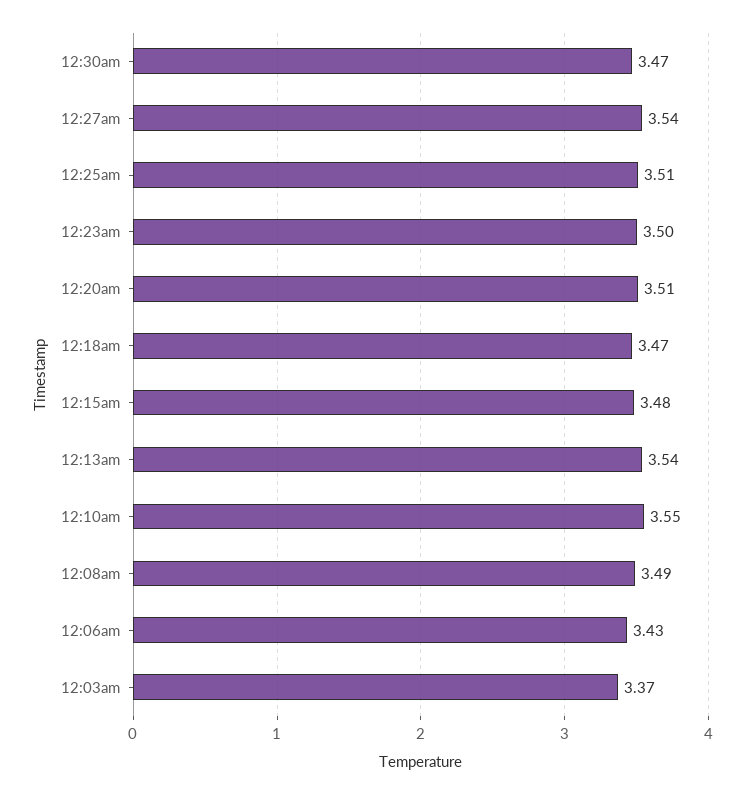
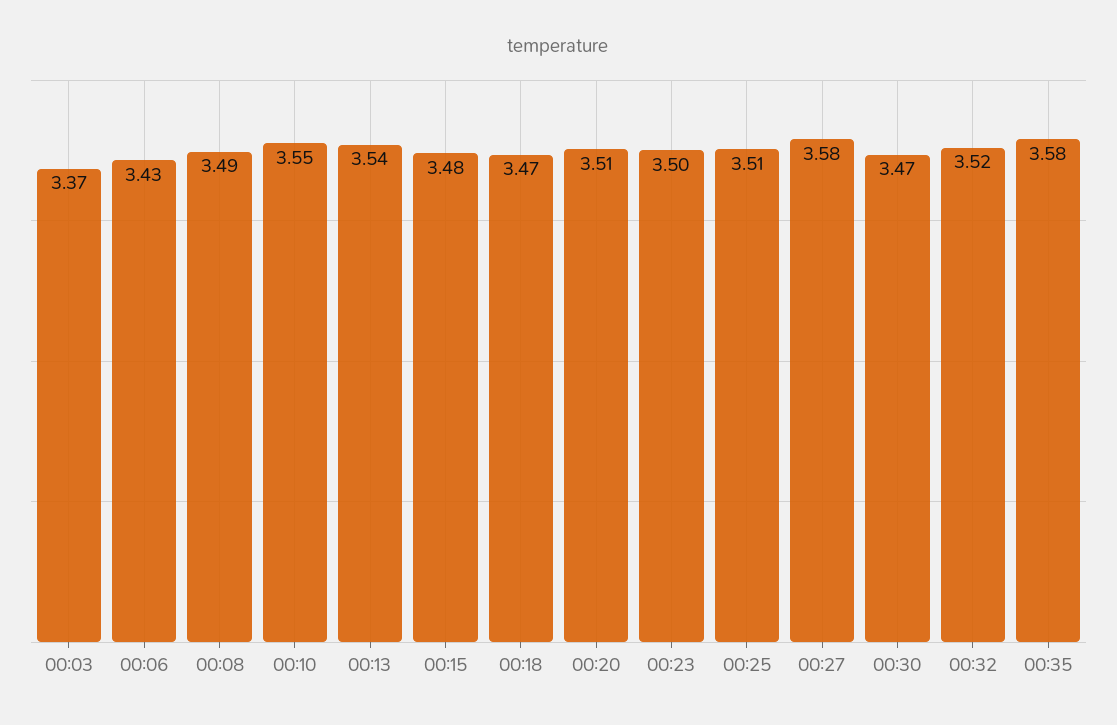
12:27am: 3.54 -> 3.58
00:32: none -> 3.52
00:35: none -> 3.58

